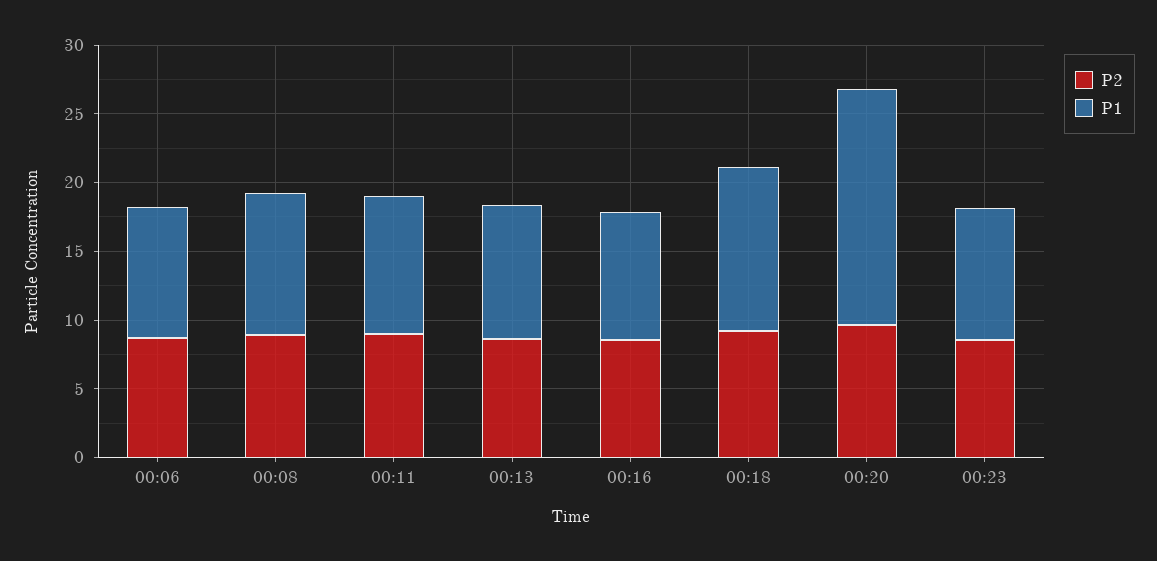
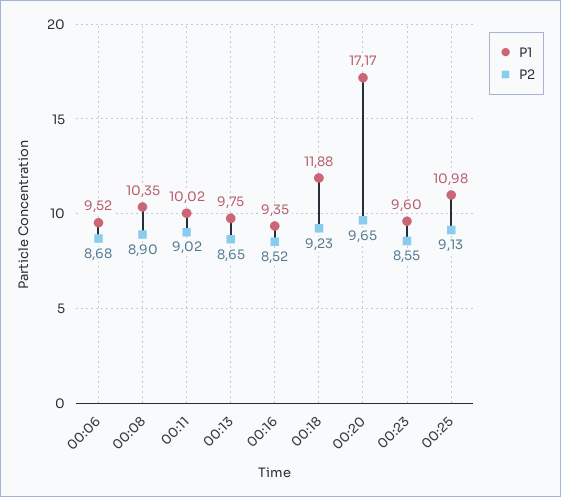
P1, 00:25: none -> 10.98
P2, 00:25: none -> 9.13

